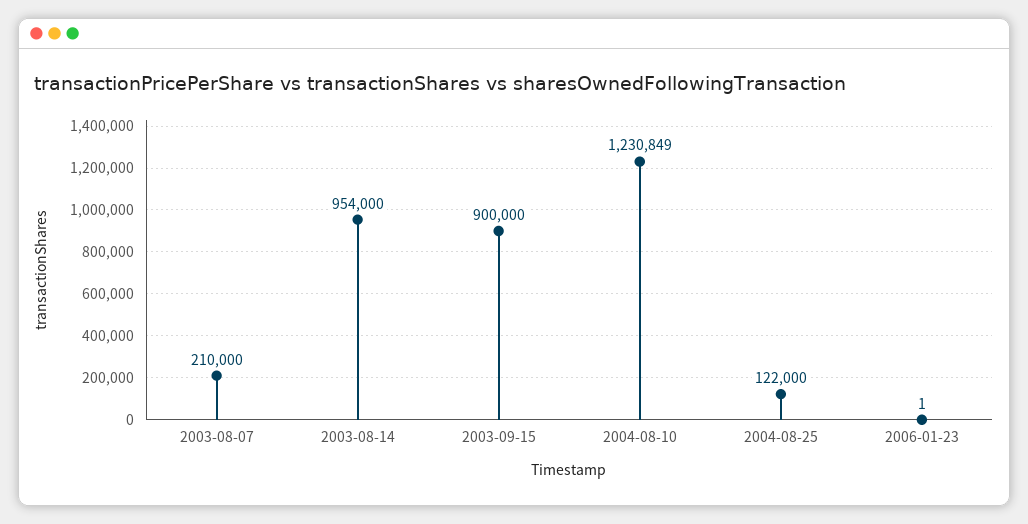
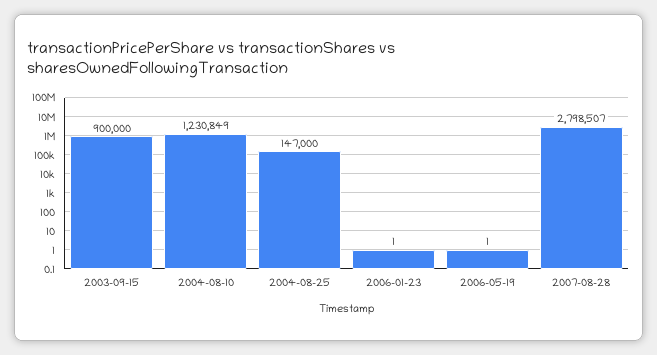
2003-08-07: 210000 -> none
2003-08-14: 954000 -> none
2004-08-25: 122000 -> 147000
2006-05-19: none -> 1
2007-08-28: none -> 2798507

